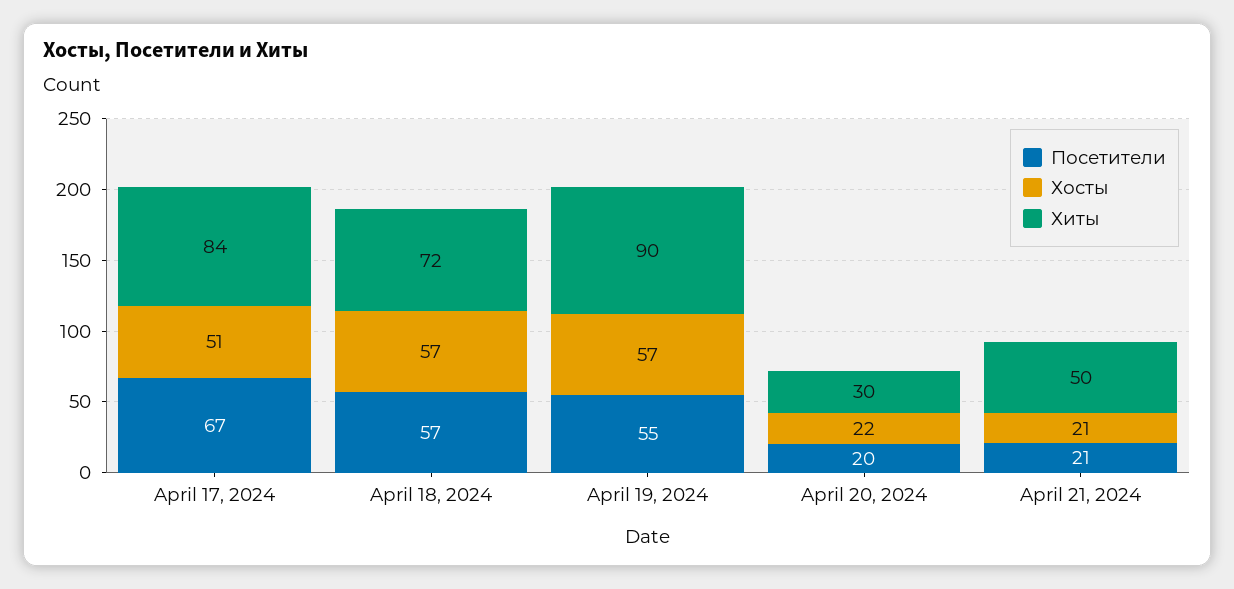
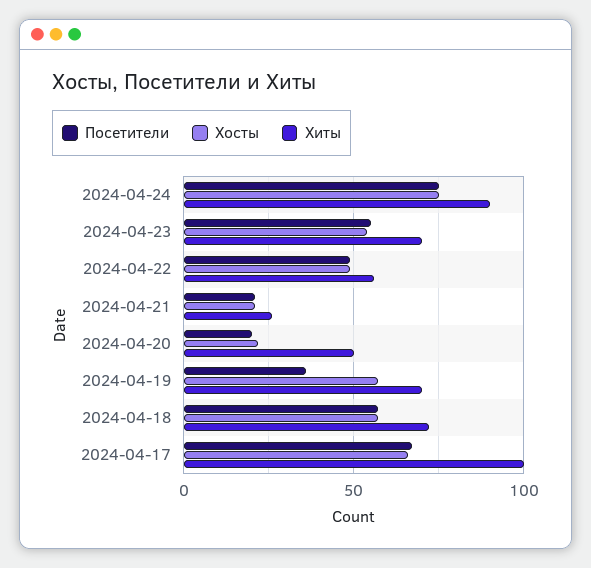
Хосты, April 17, 2024: 51 -> 65
Хиты, April 17, 2024: 84 -> 100
Посетители, April 19, 2024: 55 -> 35
Хиты, April 19, 2024: 90 -> 70
Хиты, April 20, 2024: 30 -> 50
Хиты, April 21, 2024: 50 -> 25
Посетители, 2024-04-24: none -> 75
Хосты, 2024-04-24: none -> 75
Хиты, 2024-04-24: none -> 90
Посетители, 2024-04-23: none -> 55
Хосты, 2024-04-23: none -> 55
Хиты, 2024-04-23: none -> 70
Посетители, 2024-04-22: none -> 50
Хосты, 2024-04-22: none -> 50
Хиты, 2024-04-22: none -> 55

